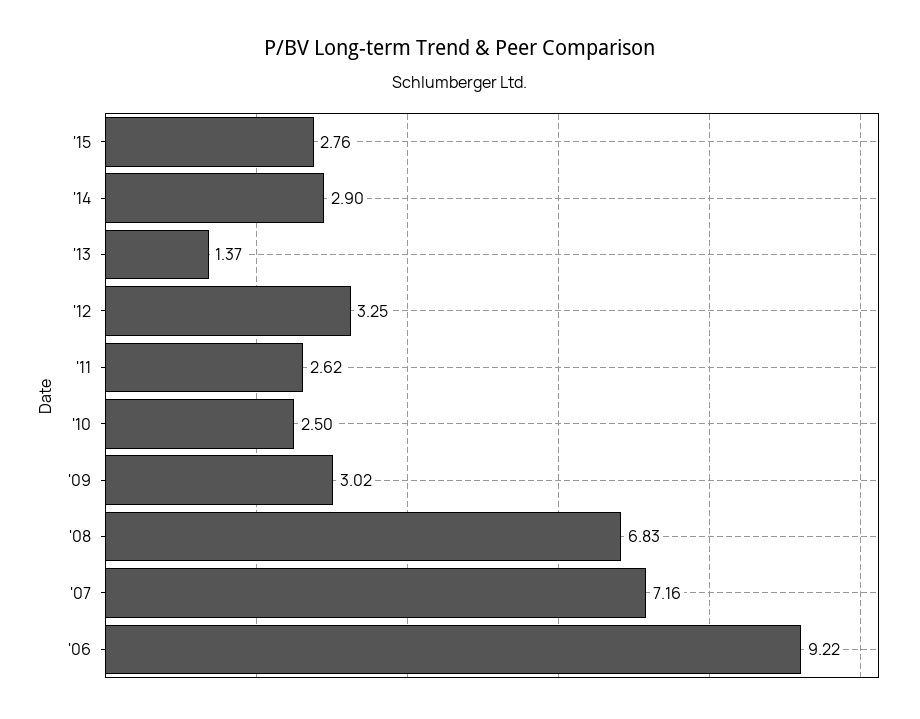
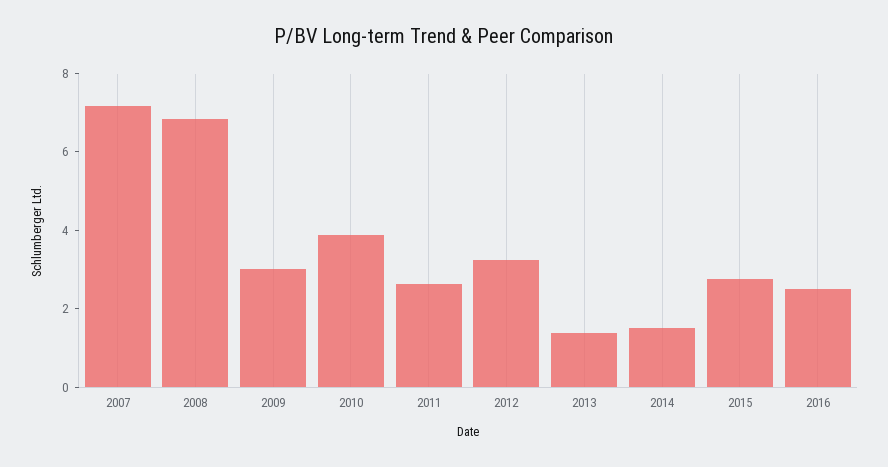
'14: 2.9 -> 1.5
'10: 2.5 -> 4
'06: 9.22 -> none
2016: none -> 2.5

